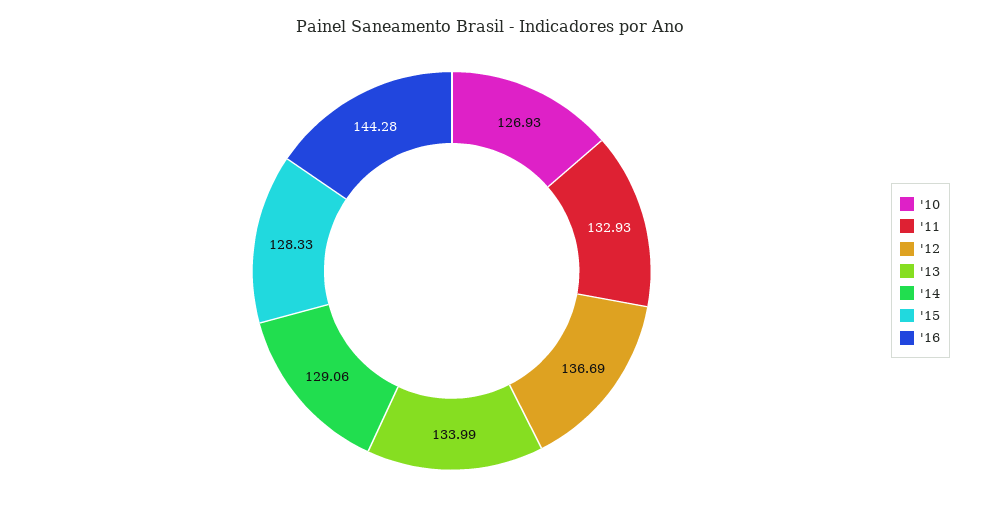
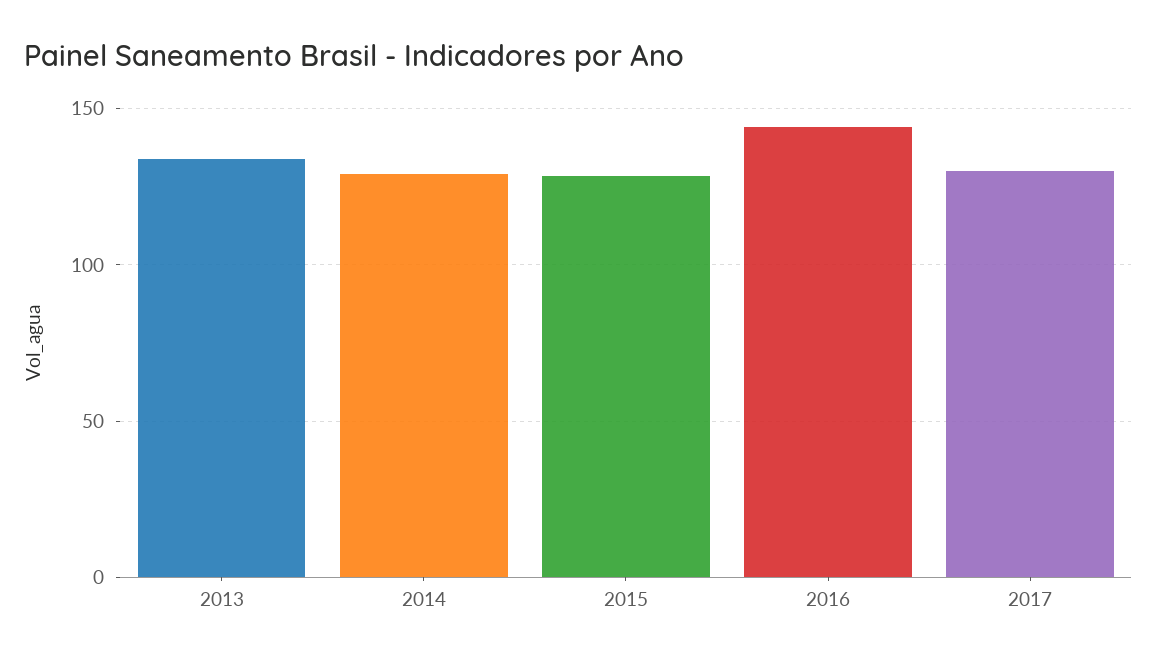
'10: 126.93 -> none
'11: 132.93 -> none
'12: 136.69 -> none
2017: none -> 130

